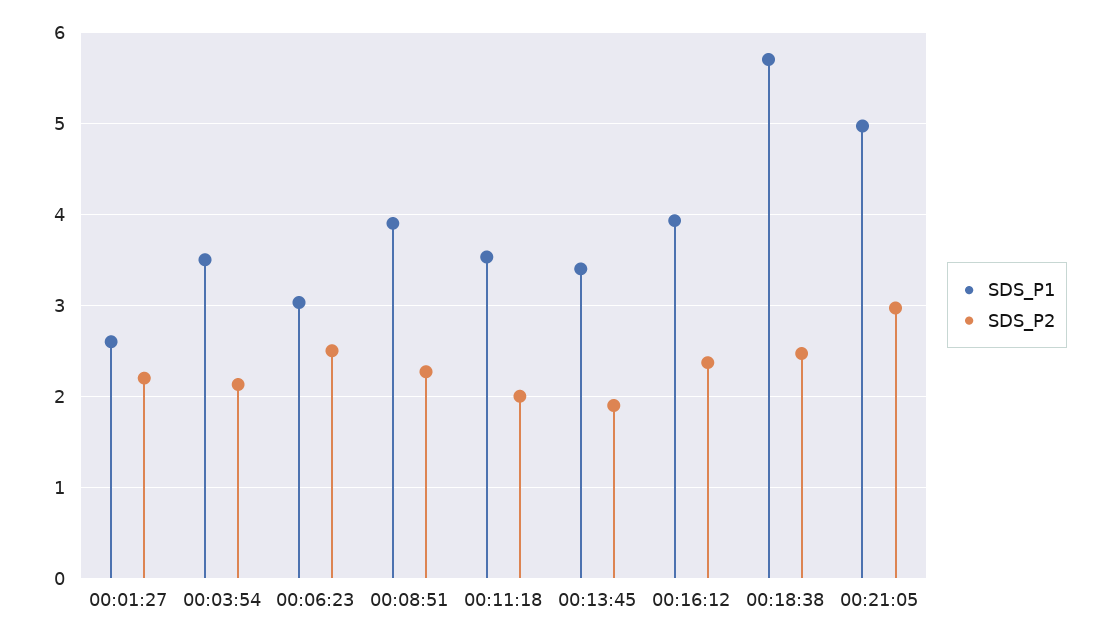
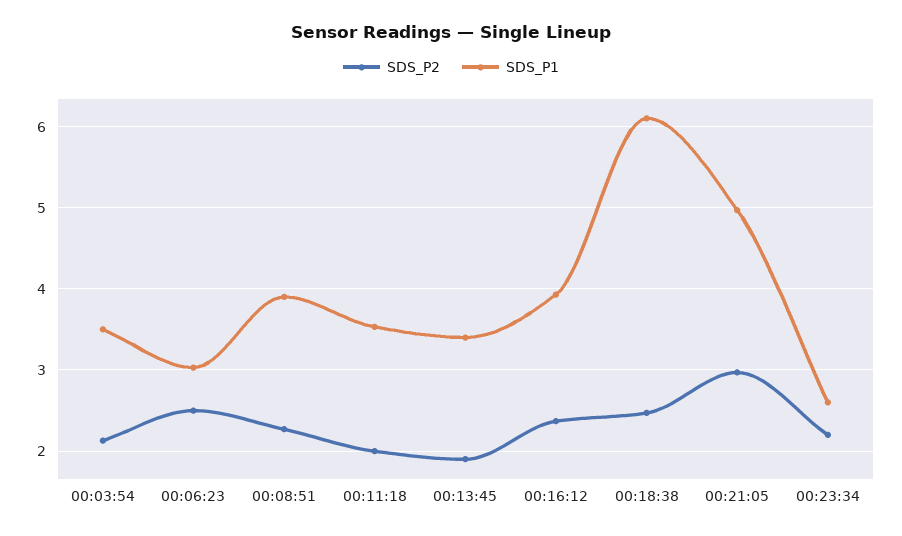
SDS_P1, 00:01:27: 2.6 -> none
SDS_P2, 00:01:27: 2.2 -> none
SDS_P1, 00:18:38: 5.7 -> 6.1
SDS_P2, 00:23:34: none -> 2.2
SDS_P1, 00:23:34: none -> 2.6

